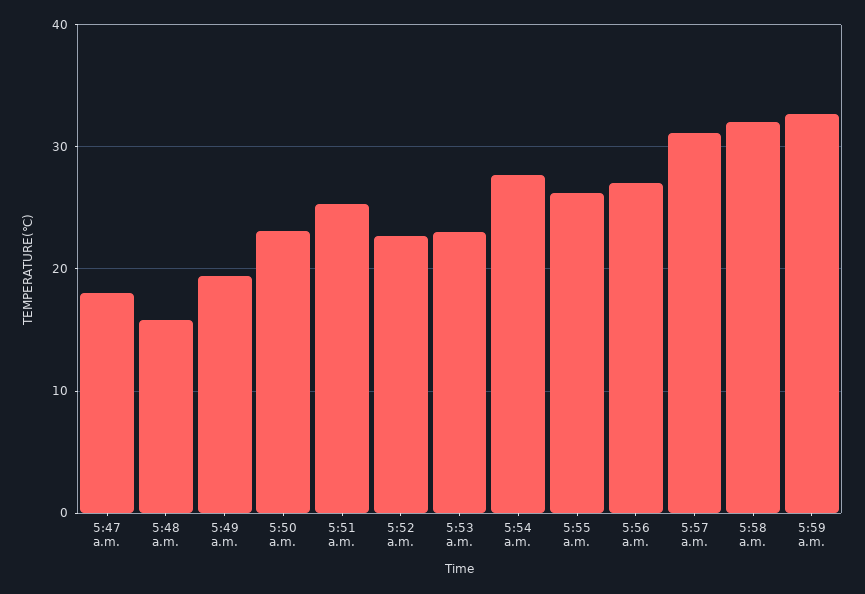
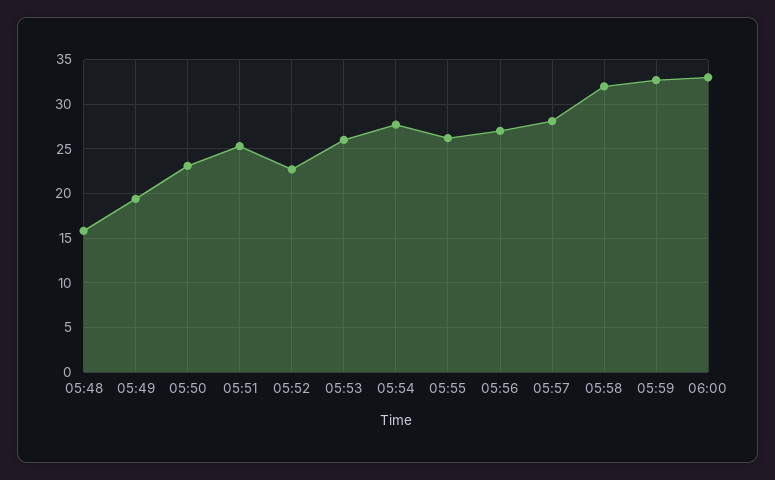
5:47 a.m.: 18 -> none
5:53 a.m.: 23 -> 26
5:57 a.m.: 31 -> 28
06:00: none -> 33

